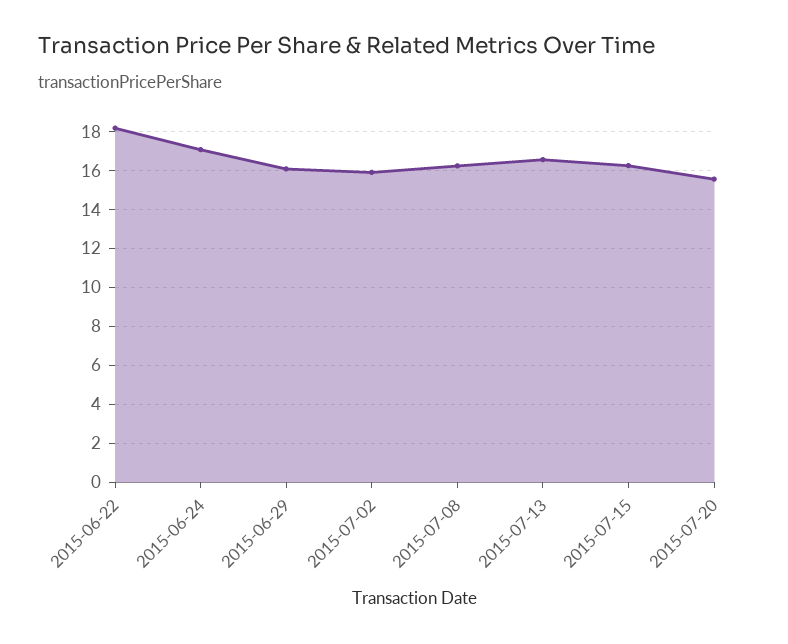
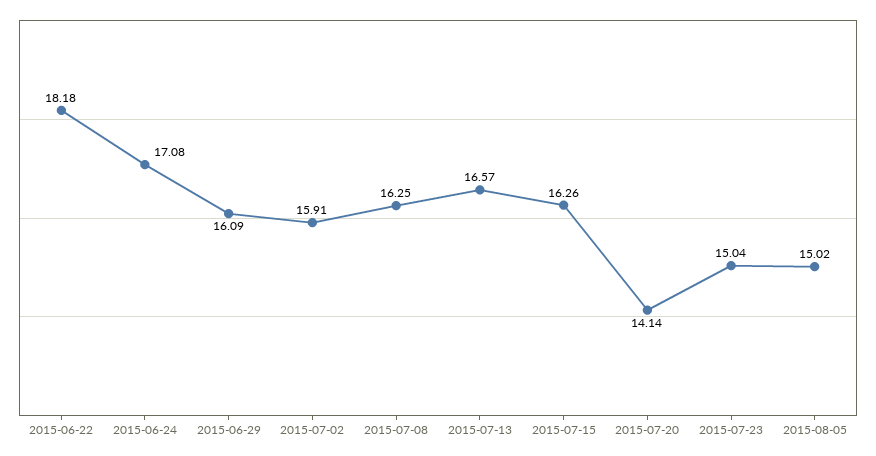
2015-07-20: 15.5 -> 14.14
2015-07-23: none -> 15.04
2015-08-05: none -> 15.02

